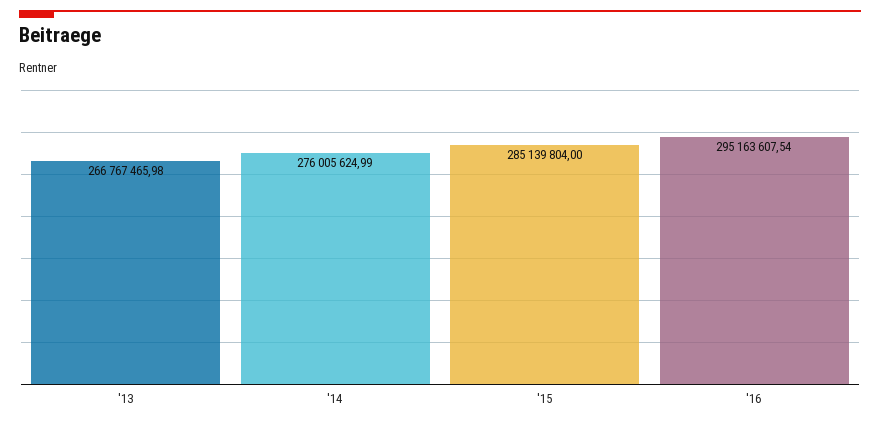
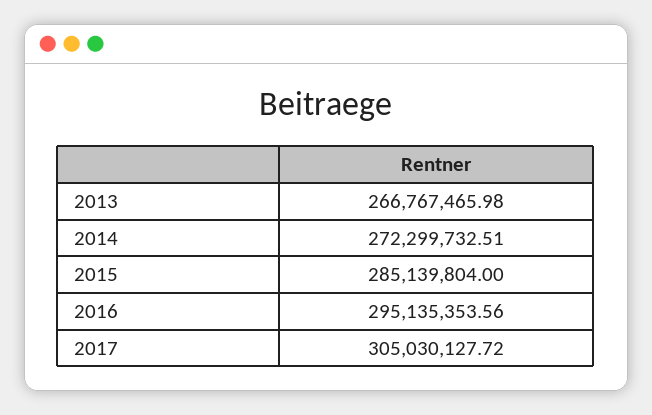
'14: 276005624.99 -> 272299732.51
'16: 295163607.54 -> 295135353.56
2017: none -> 305030127.72

